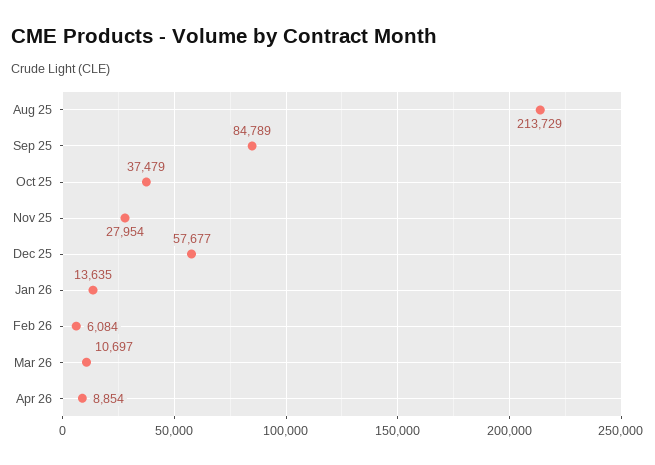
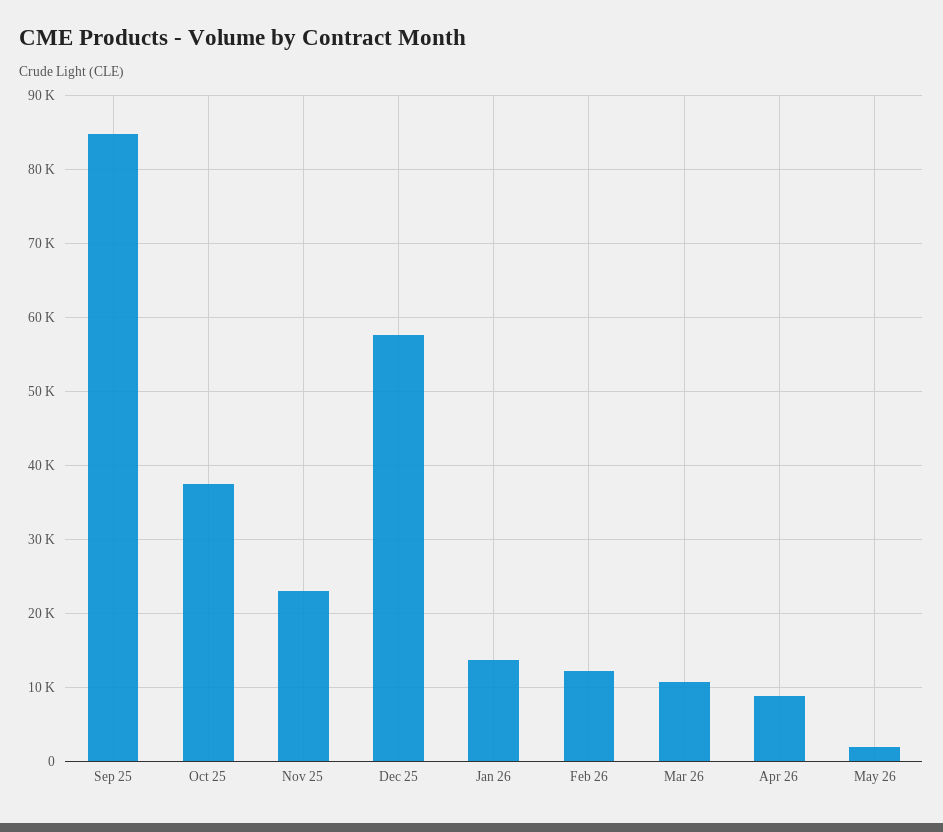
Aug 25: 213729 -> none
Nov 25: 27954 -> 23000
Feb 26: 6084 -> 12000
May 26: none -> 2000

